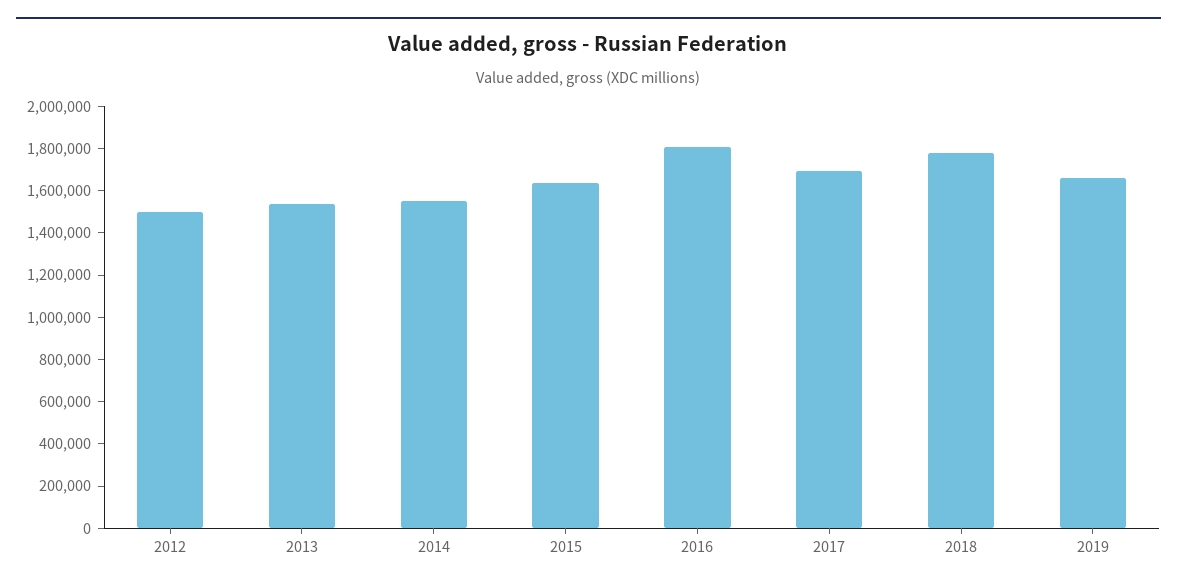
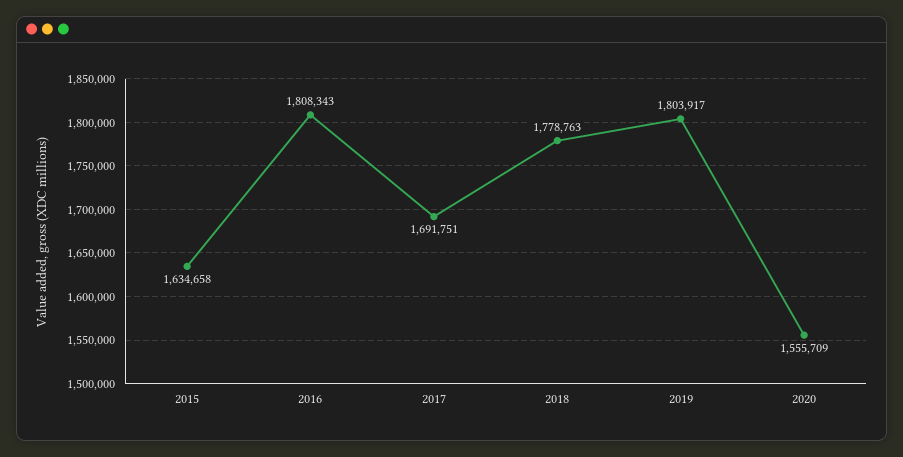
2012: 1500000 -> none
2013: 1550000 -> none
2014: 1550000 -> none
2019: 1650000 -> 1803917
2020: none -> 1555709

